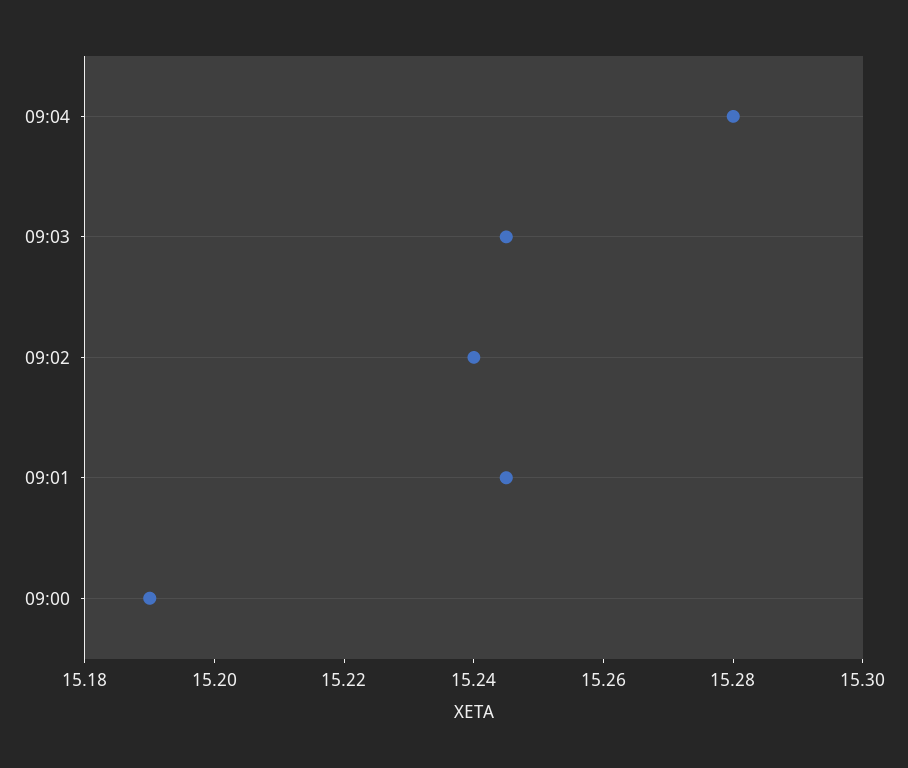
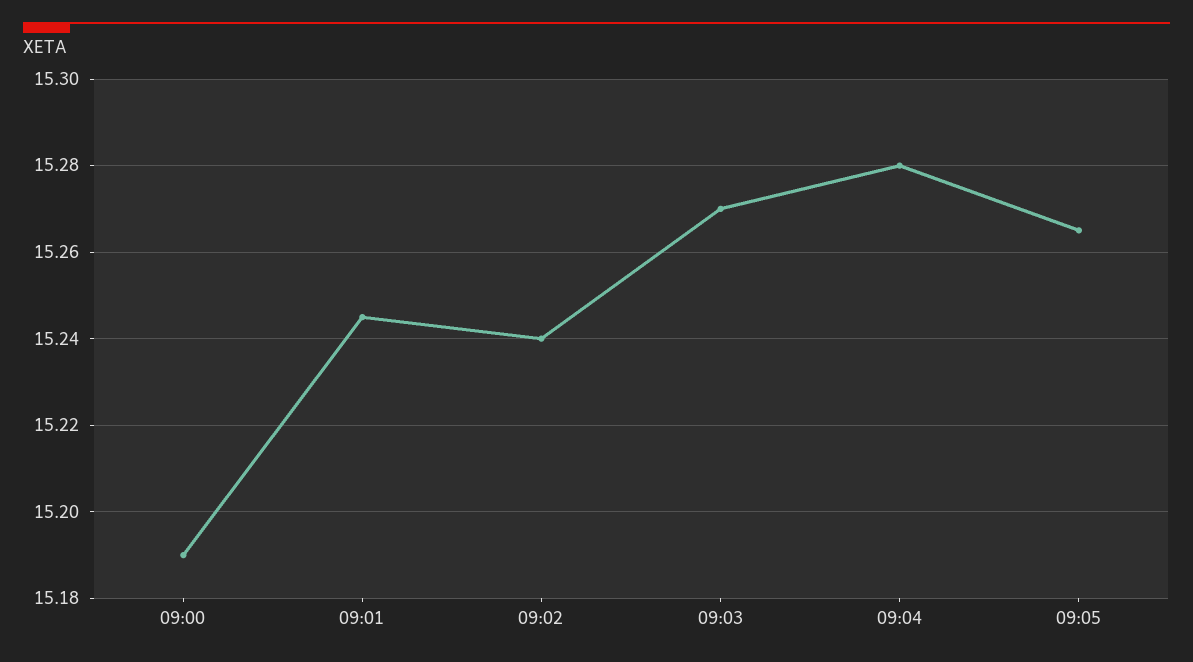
09:03: 15.245 -> 15.27
09:05: none -> 15.265

